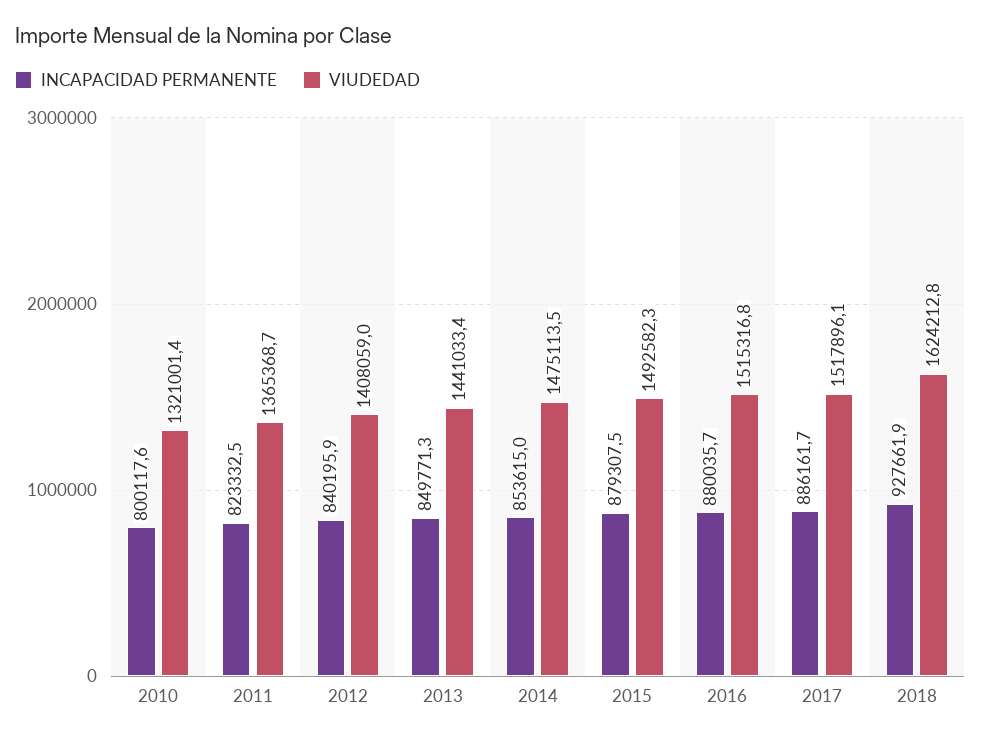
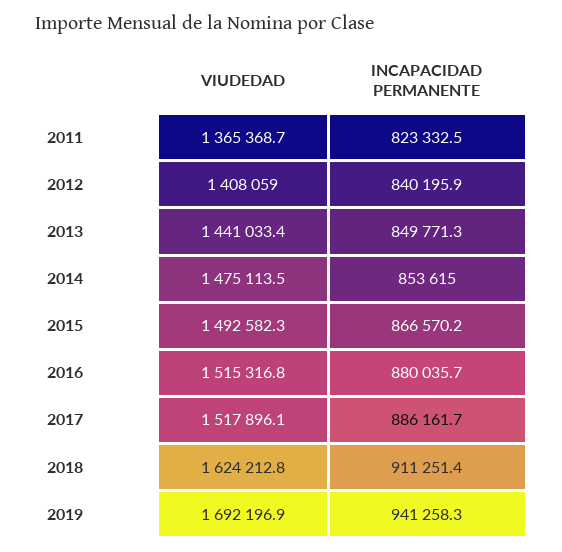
INCAPACIDAD PERMANENTE, 2010: 800117.6 -> none
VIUDEDAD, 2010: 1321001.4 -> none
INCAPACIDAD PERMANENTE, 2015: 879307.5 -> 866570.2
INCAPACIDAD PERMANENTE, 2018: 927661.9 -> 911251.4
VIUDEDAD, 2019: none -> 1692196.9
INCAPACIDAD PERMANENTE, 2019: none -> 941258.3

